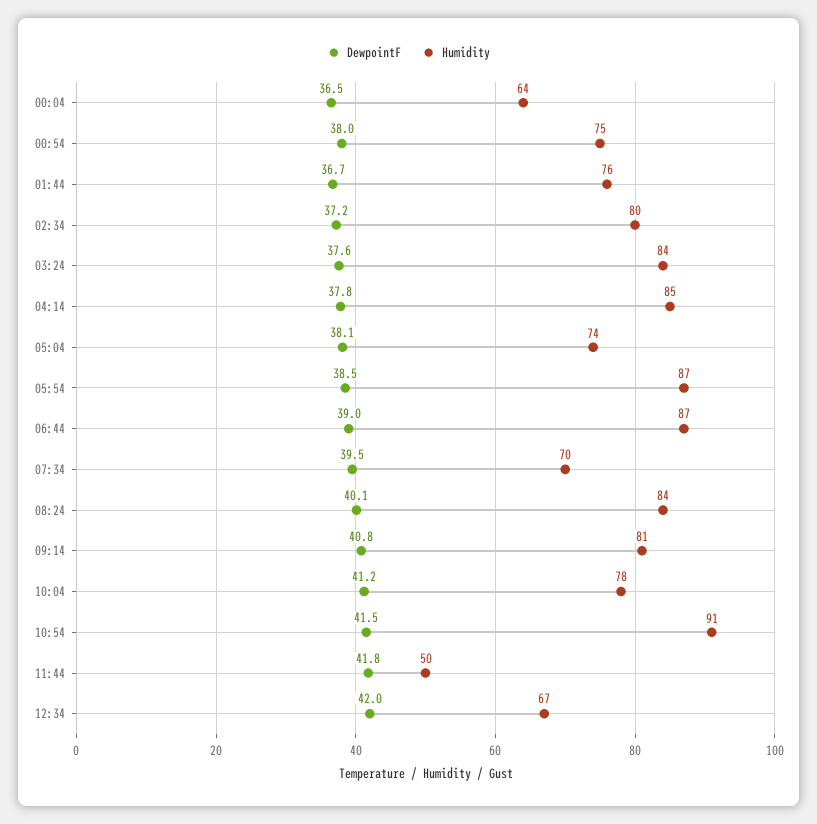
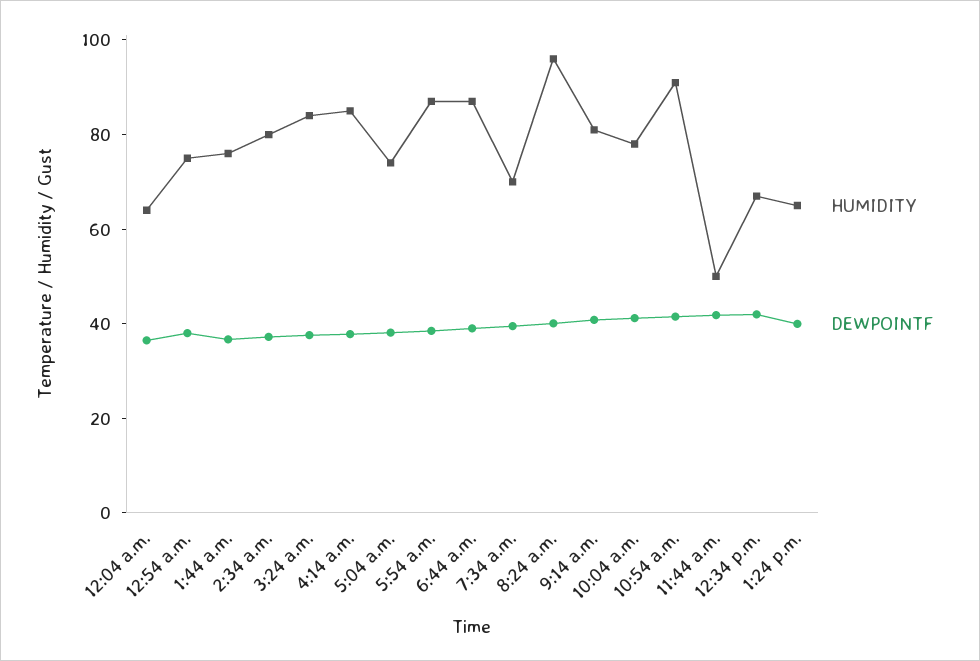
Humidity, 08:24: 84 -> 95
Humidity, 1:24 p.m.: none -> 65
DewpointF, 1:24 p.m.: none -> 40

